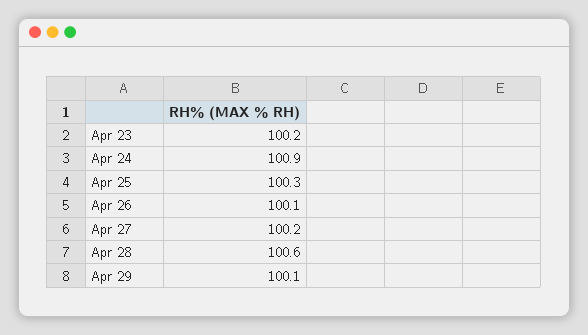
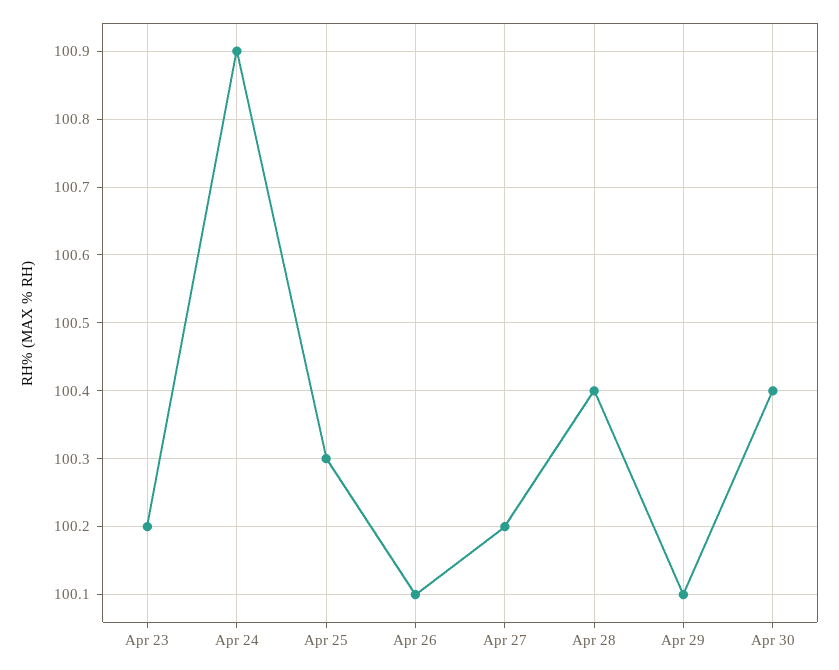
Apr 28: 100.6 -> 100.4
Apr 30: none -> 100.4

